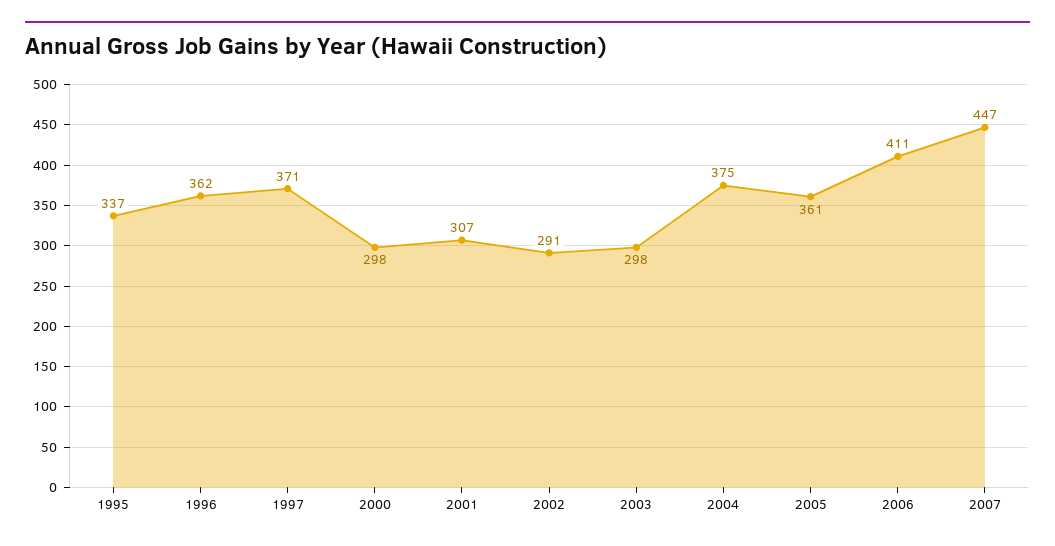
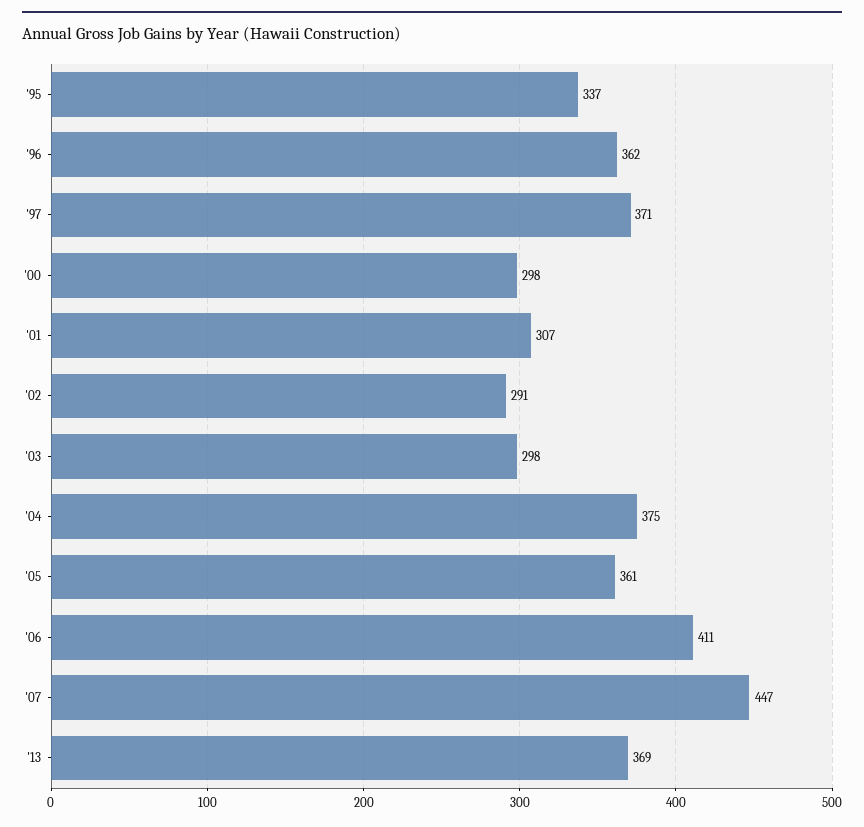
'13: none -> 369

